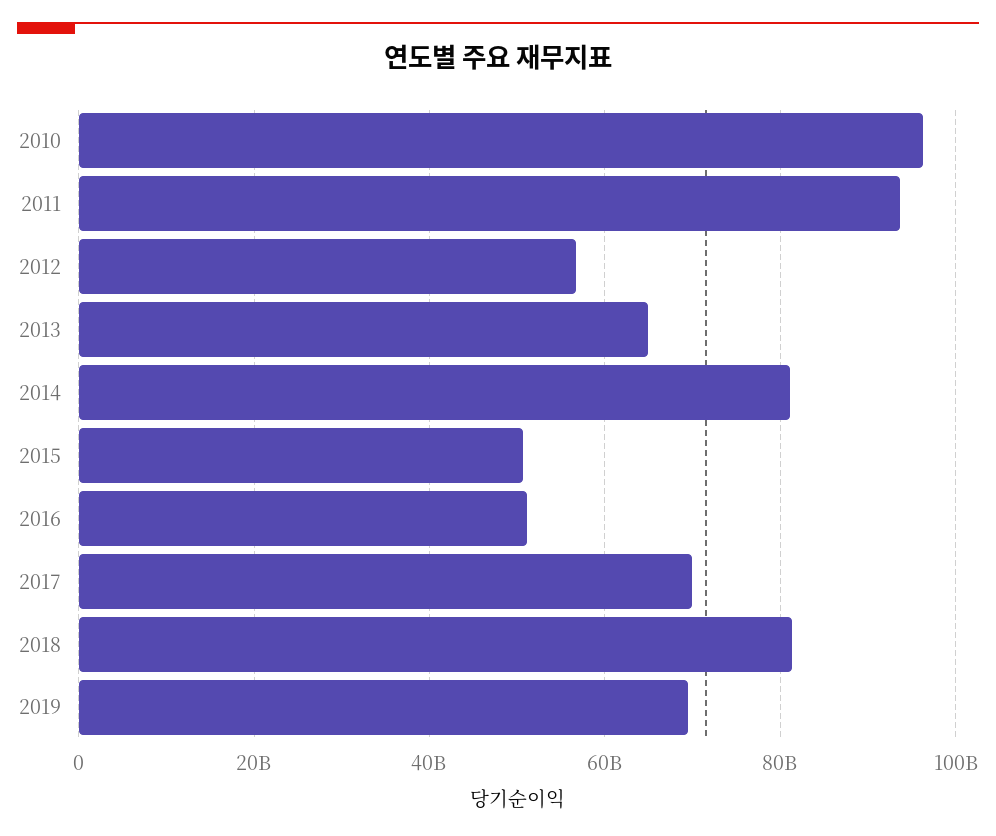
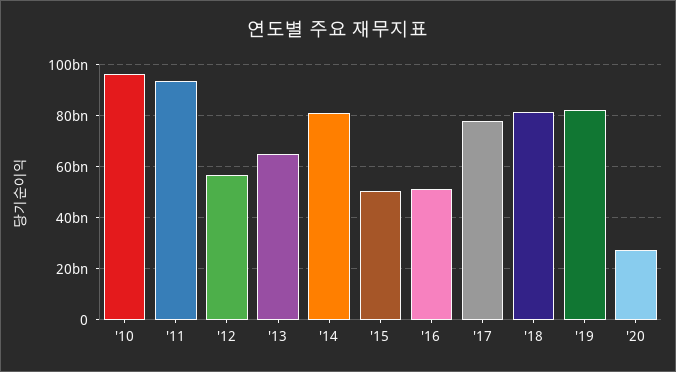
2017: 70000000000 -> 77500000000
2019: 70000000000 -> 82500000000
'20: none -> 27500000000

